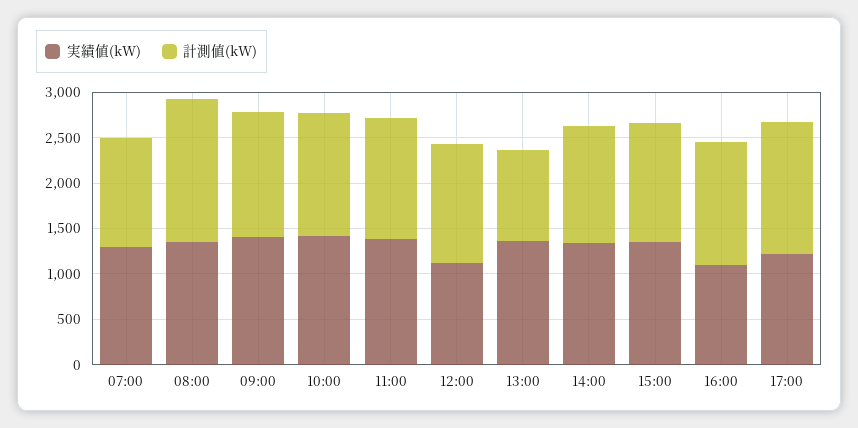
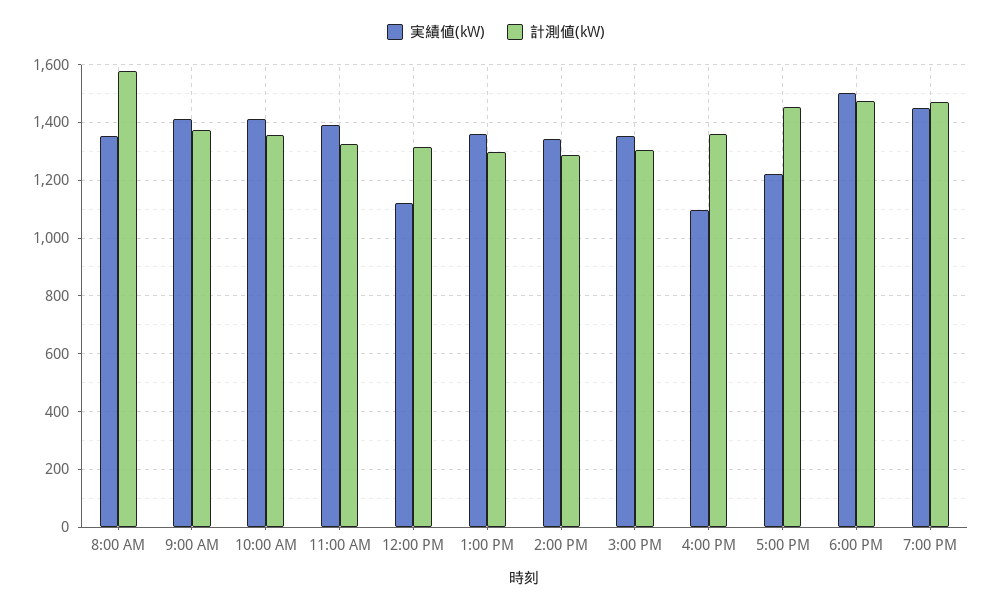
実績値(kW), 07:00: 1300 -> none
計測値(kW), 07:00: 1200 -> none
計測値(kW), 13:00: 1000 -> 1300
実績値(kW), 6:00 PM: none -> 1500
計測値(kW), 6:00 PM: none -> 1475
実績値(kW), 7:00 PM: none -> 1450
計測値(kW), 7:00 PM: none -> 1475

